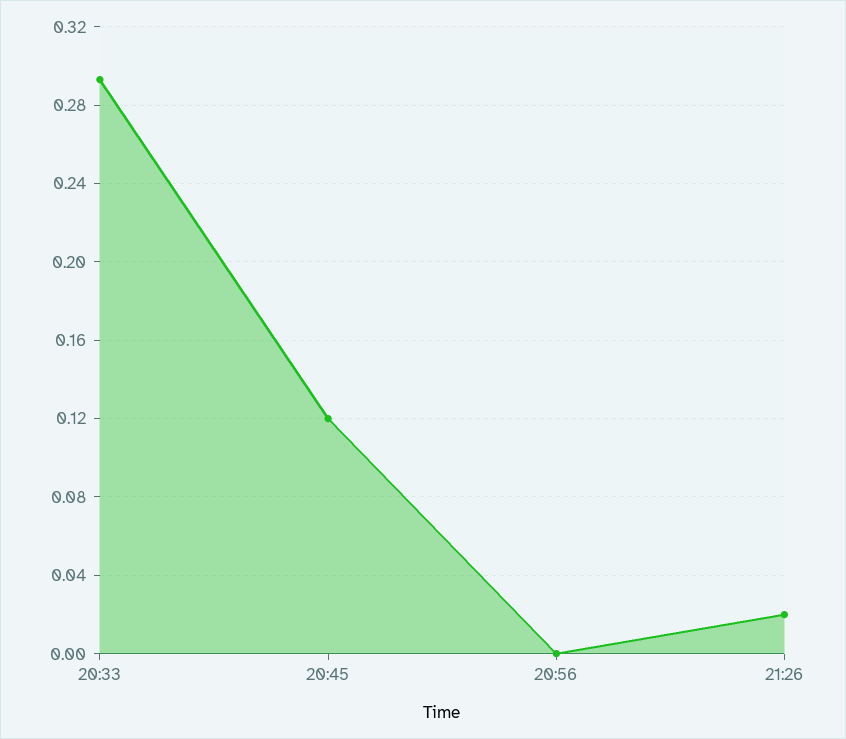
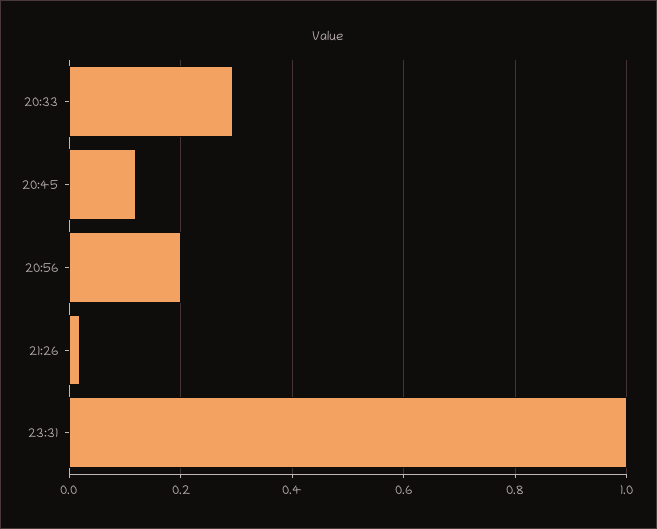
20:56: 0 -> 0.2
23:31: none -> 1

